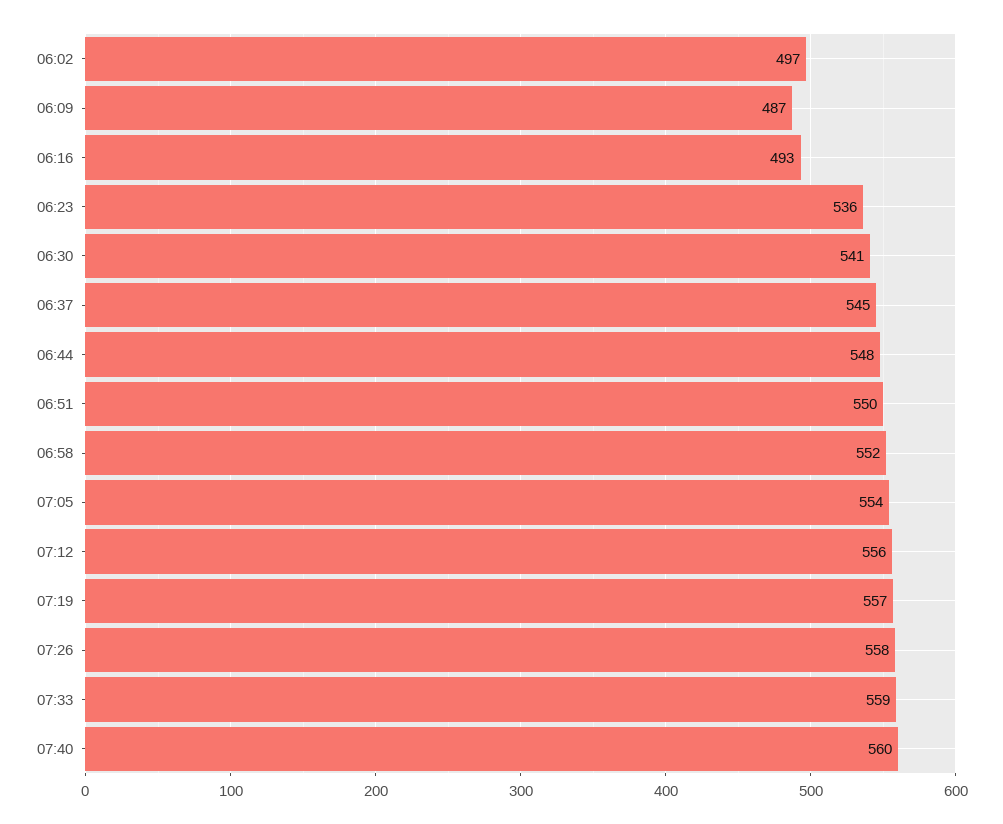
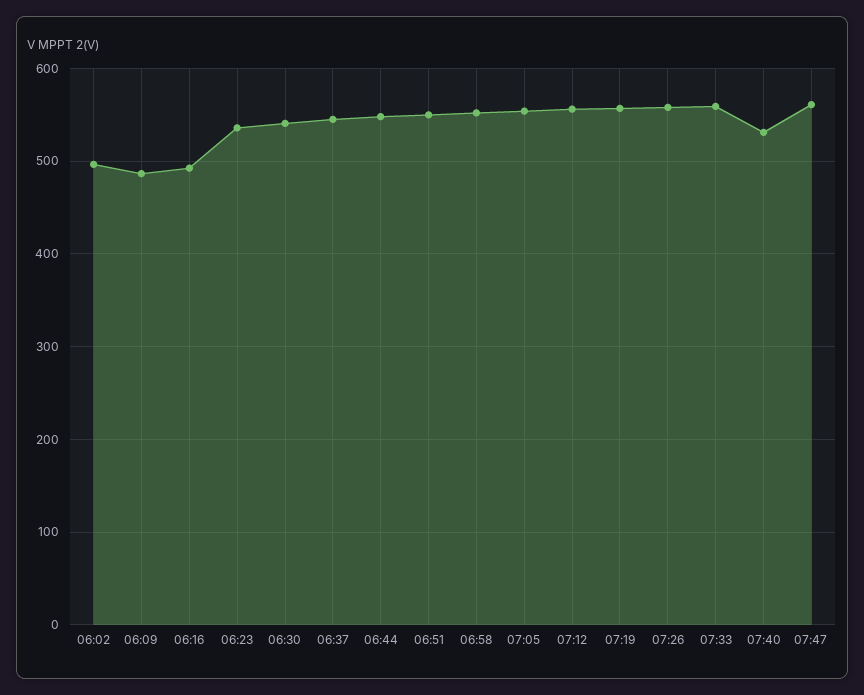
07:40: 560 -> 530
07:47: none -> 560

